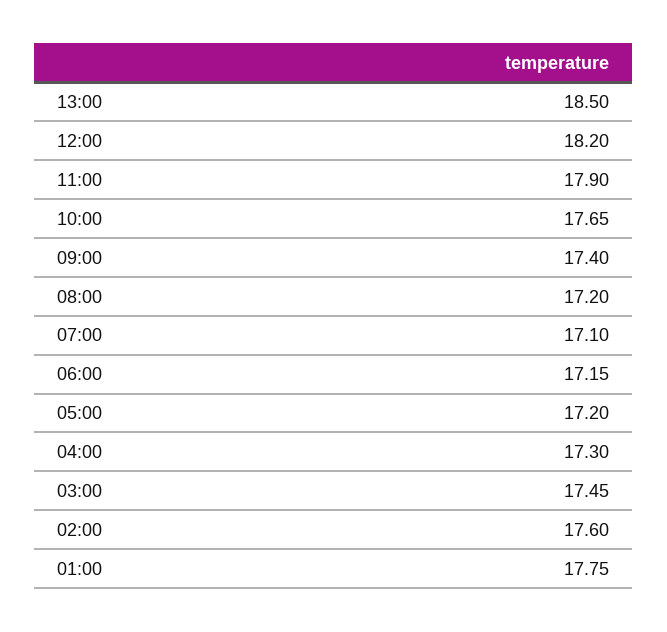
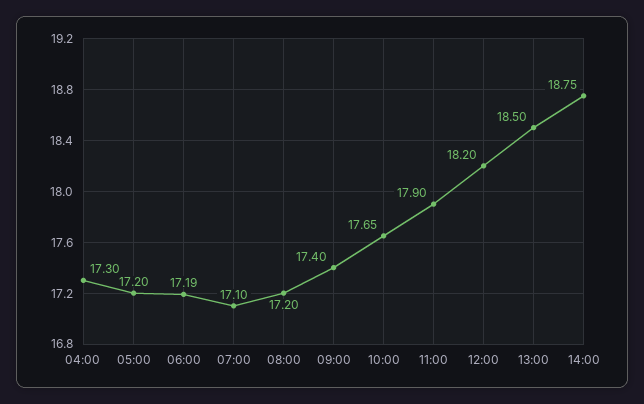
06:00: 17.15 -> 17.19
03:00: 17.45 -> none
02:00: 17.6 -> none
01:00: 17.75 -> none
14:00: none -> 18.75

